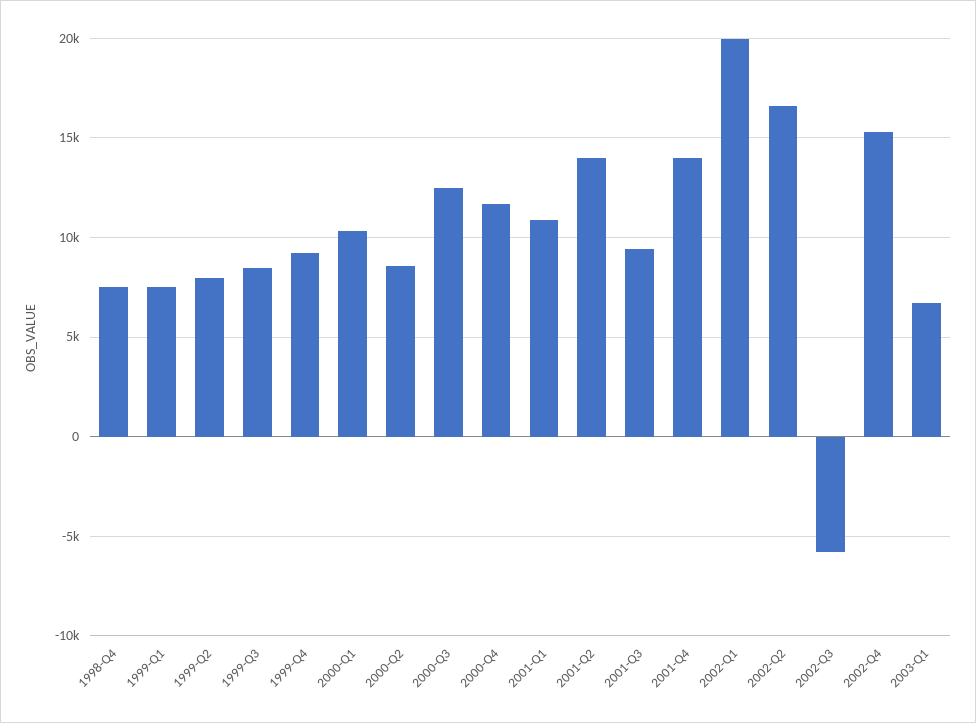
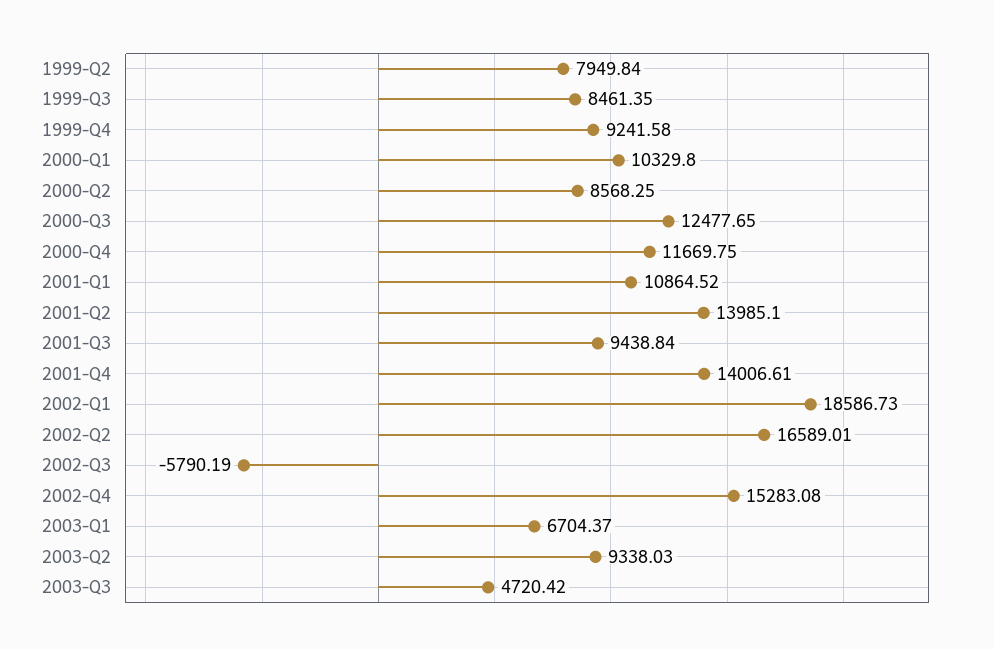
1998-Q4: 7500 -> none
1999-Q1: 7500 -> none
2002-Q1: 20000 -> 18586.73
2003-Q2: none -> 9338.03
2003-Q3: none -> 4720.42

